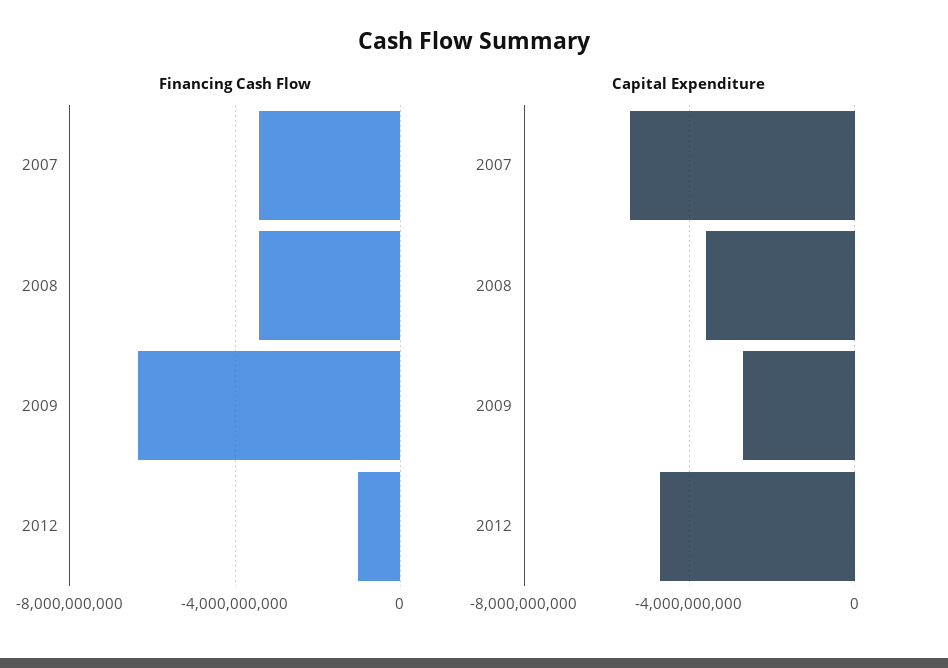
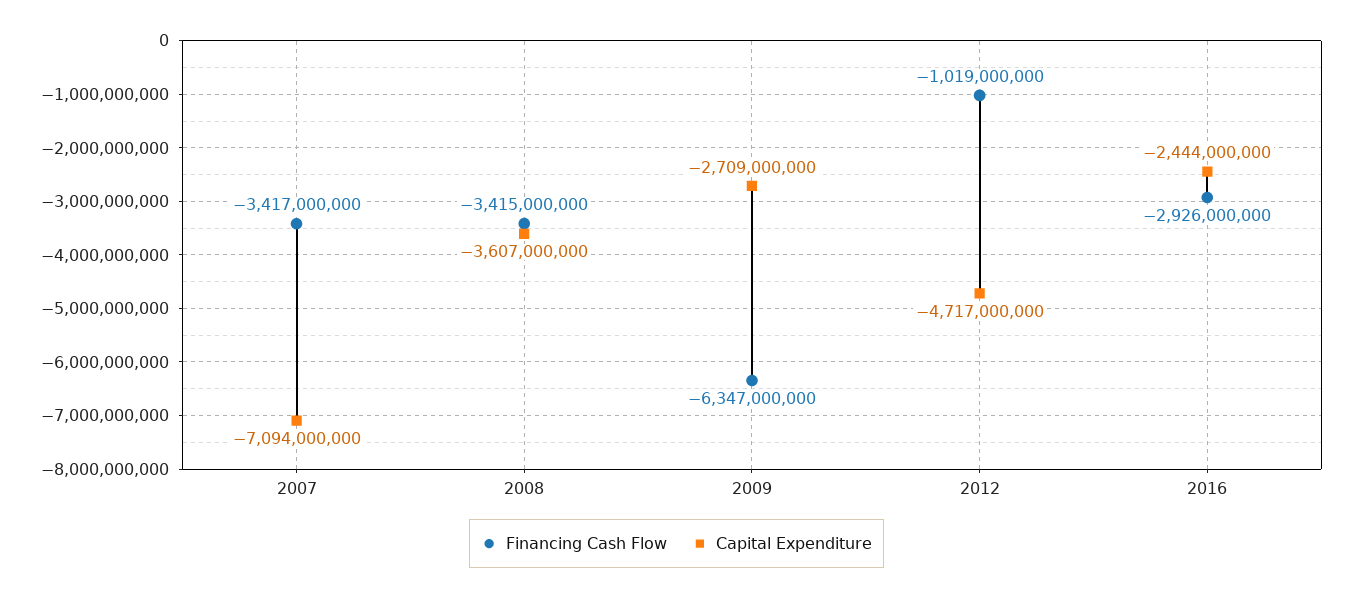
Capital Expenditure, 2007: -5500000000 -> -7094000000
Financing Cash Flow, 2016: none -> -2926000000
Capital Expenditure, 2016: none -> -2444000000

